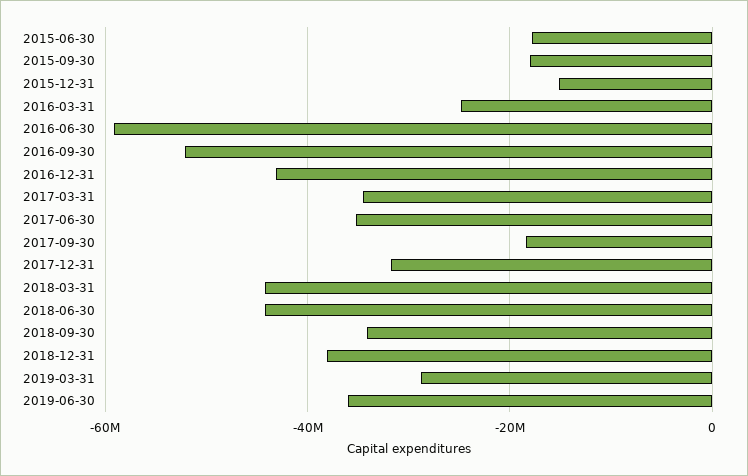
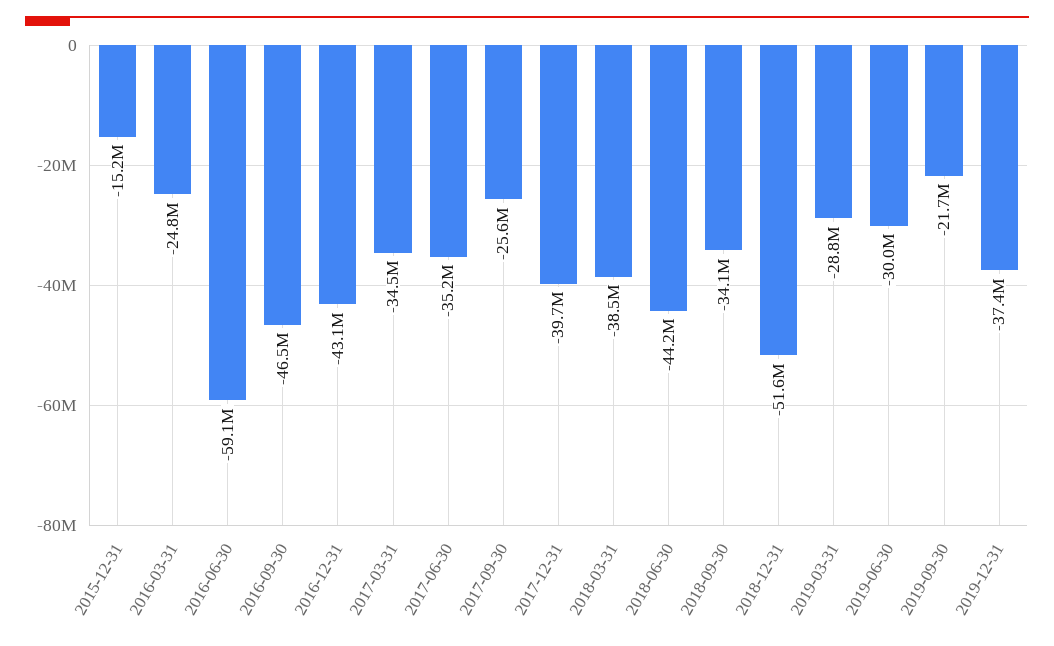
2015-06-30: -18000000 -> none
2015-09-30: -18000000 -> none
2016-09-30: -52000000 -> -46500000
2017-09-30: -18000000 -> -25600000
2017-12-31: -32000000 -> -39700000
2018-03-31: -44000000 -> -38500000
2018-12-31: -38000000 -> -51600000
2019-06-30: -36000000 -> -30000000
2019-09-30: none -> -21700000
2019-12-31: none -> -37400000

